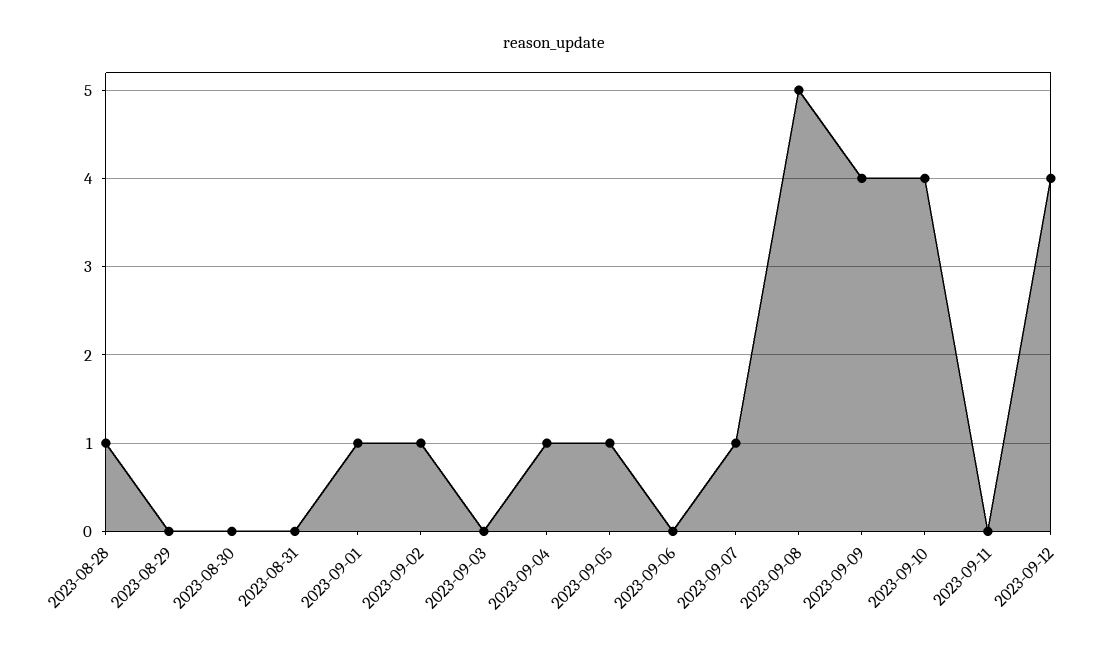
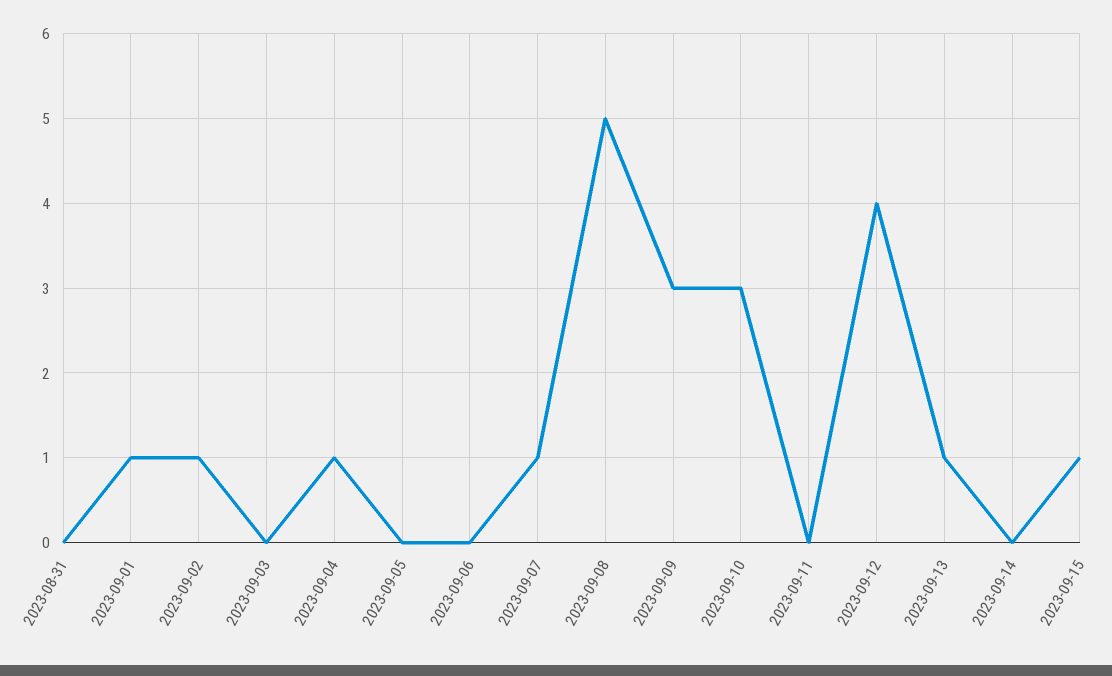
2023-08-28: 1 -> none
2023-08-29: 0 -> none
2023-08-30: 0 -> none
2023-09-05: 1 -> 0
2023-09-09: 4 -> 3
2023-09-10: 4 -> 3
2023-09-13: none -> 1
2023-09-14: none -> 0
2023-09-15: none -> 1

